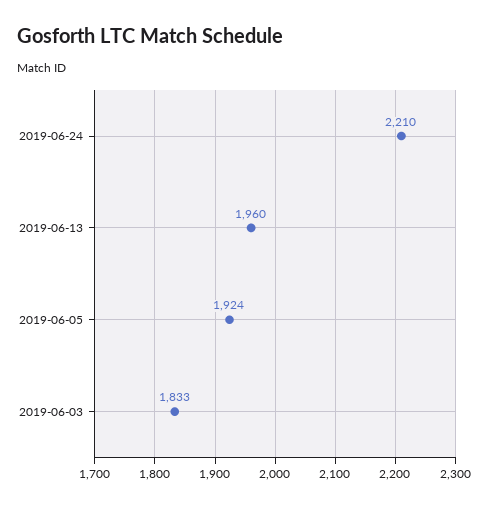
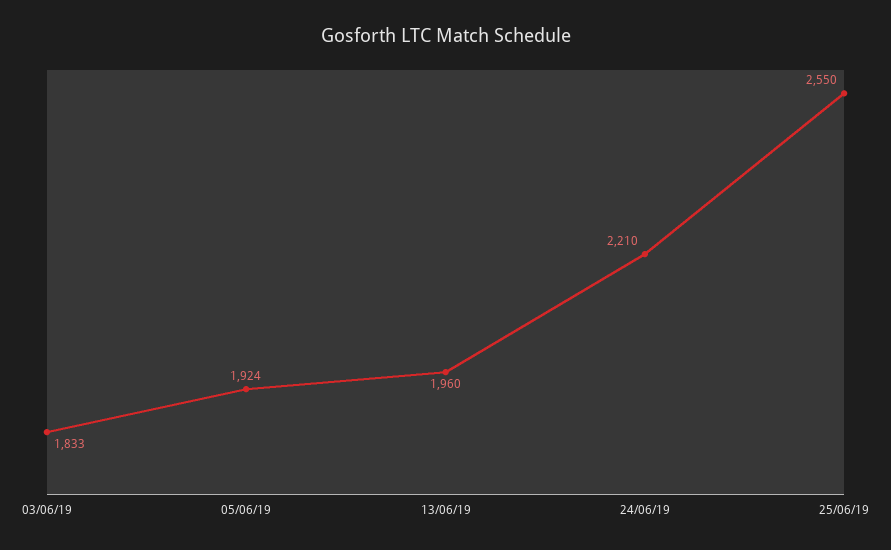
25/06/19: none -> 2550

